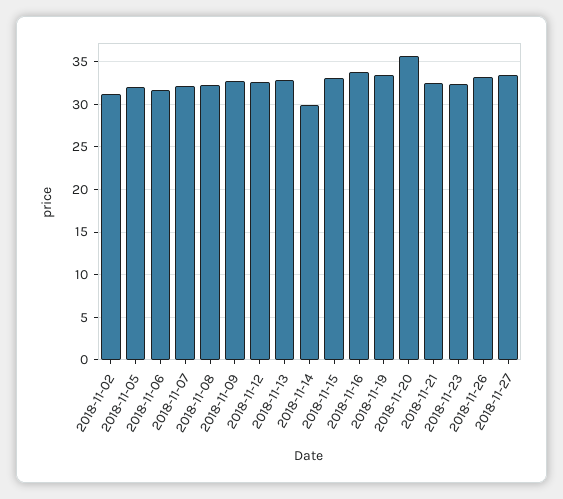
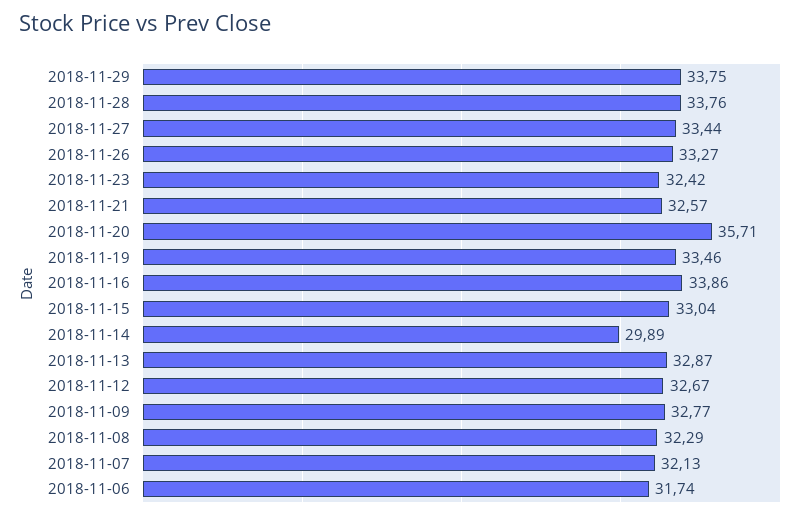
2018-11-02: 31 -> none
2018-11-05: 32 -> none
2018-11-29: none -> 33.75
2018-11-28: none -> 33.76

